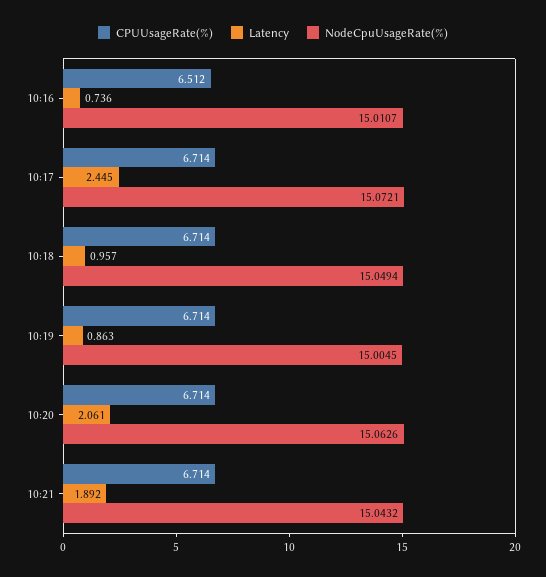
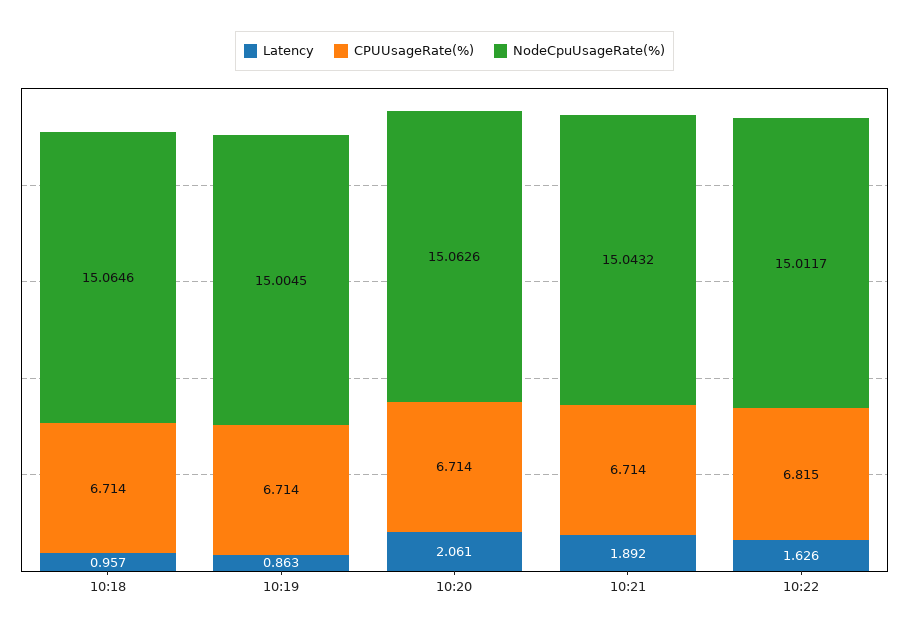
CPUUsageRate(%), 10:16: 6.512 -> none
Latency, 10:16: 0.736 -> none
NodeCpuUsageRate(%), 10:16: 15.0107 -> none
CPUUsageRate(%), 10:17: 6.714 -> none
Latency, 10:17: 2.445 -> none
NodeCpuUsageRate(%), 10:17: 15.0721 -> none
NodeCpuUsageRate(%), 10:18: 15.0494 -> 15.0646
Latency, 10:22: none -> 1.626
CPUUsageRate(%), 10:22: none -> 6.815
NodeCpuUsageRate(%), 10:22: none -> 15.0117

